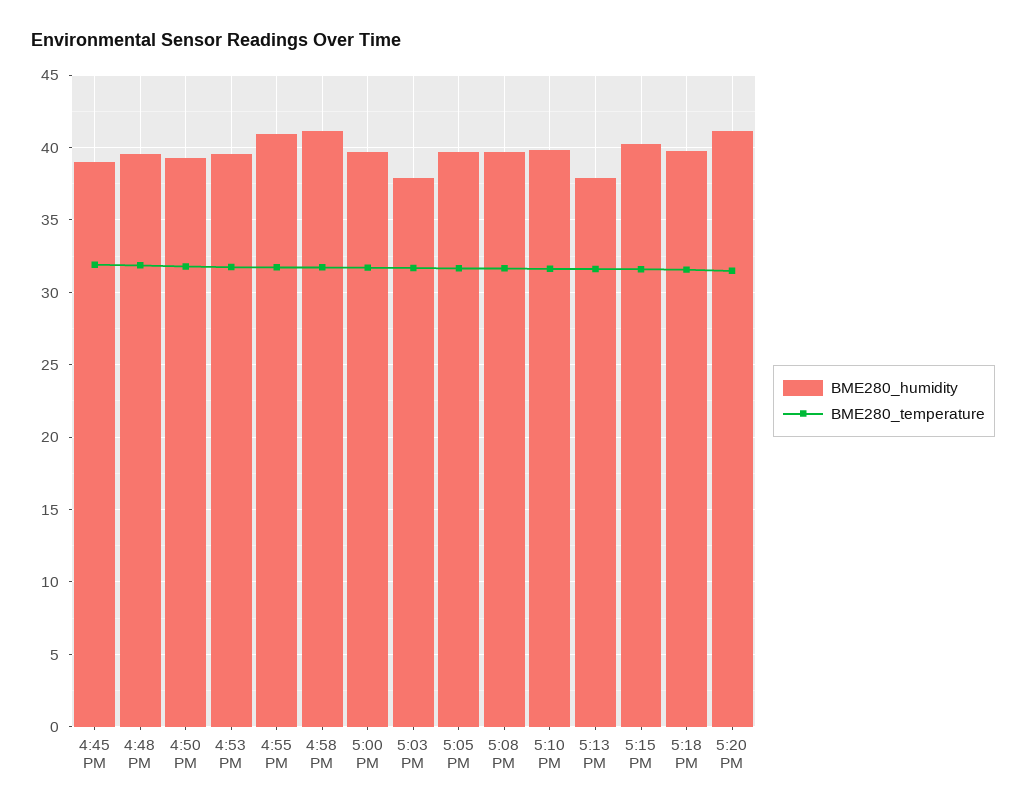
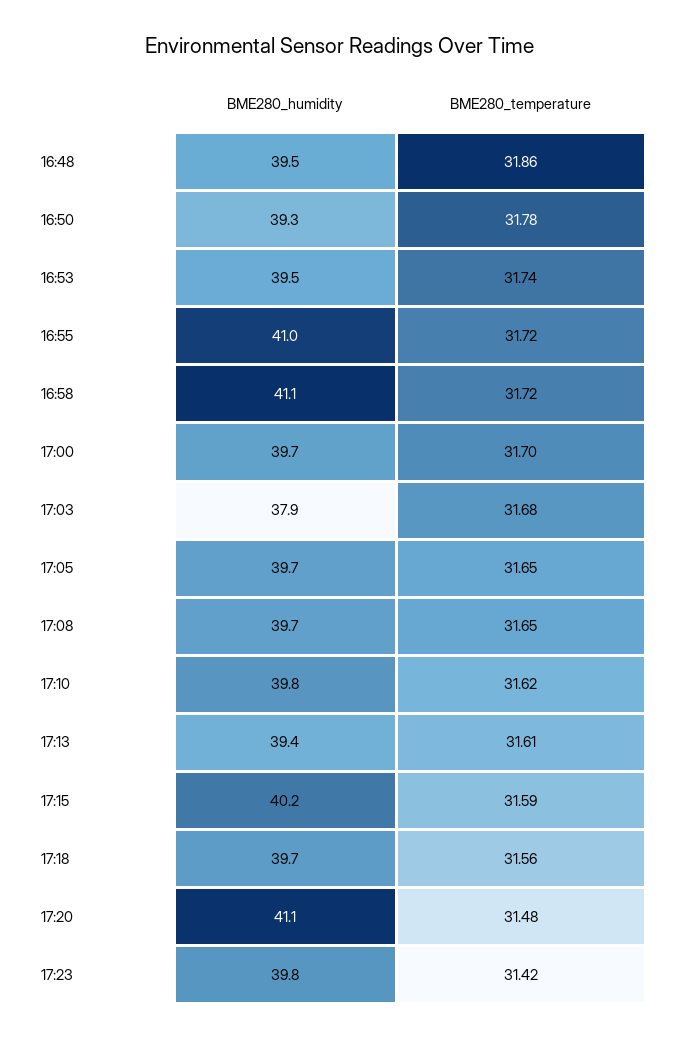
BME280_humidity, 4:45 PM: 39 -> none
BME280_temperature, 4:45 PM: 32 -> none
BME280_humidity, 5:13 PM: 38 -> 39.4
BME280_humidity, 17:23: none -> 39.8
BME280_temperature, 17:23: none -> 31.42

